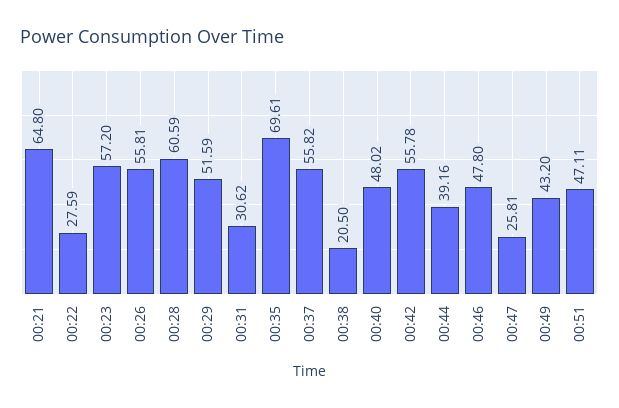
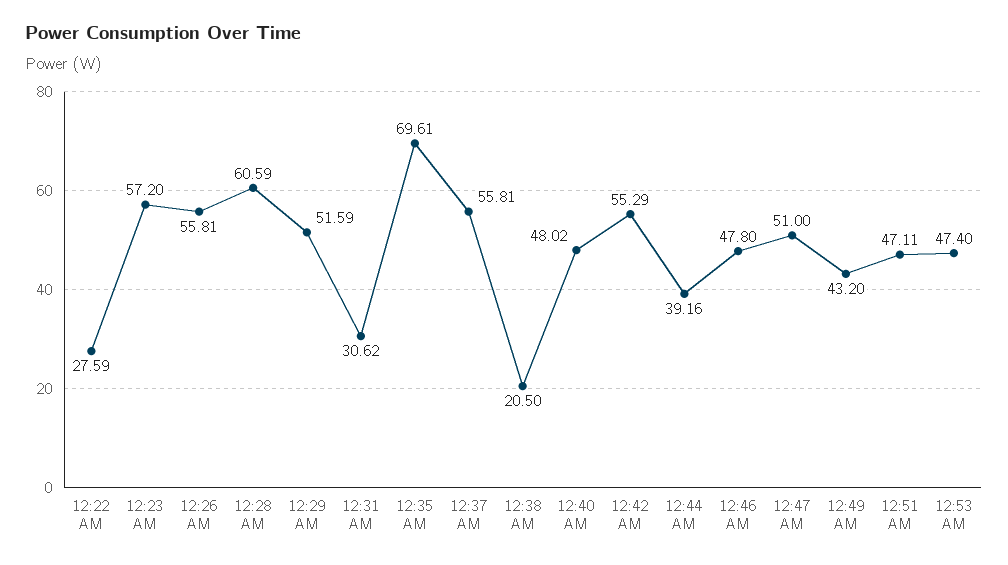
00:21: 64.8 -> none
00:37: 55.82 -> 55.81
00:42: 55.78 -> 55.29
00:47: 25.81 -> 51
12:53 AM: none -> 47.4

